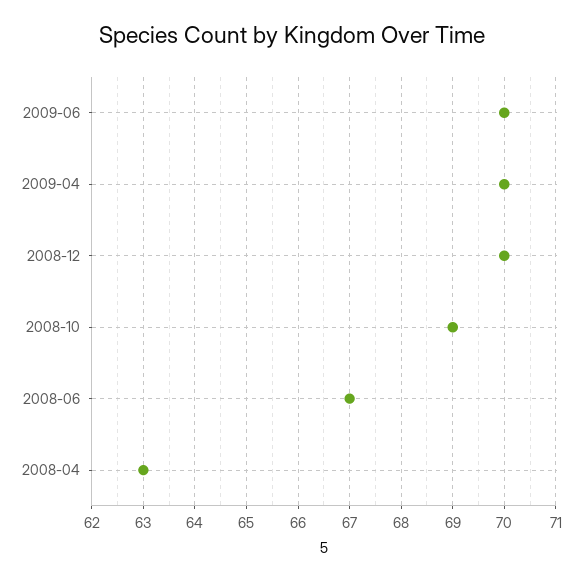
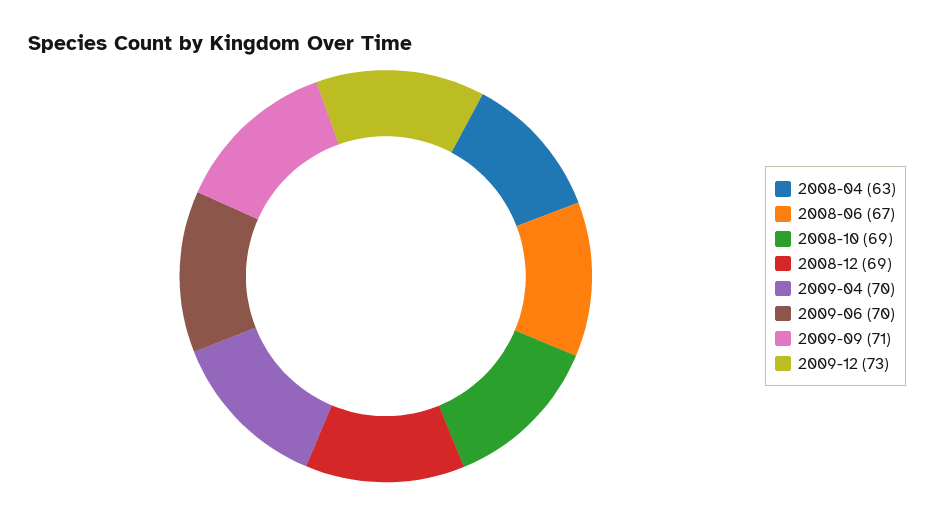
2008-12: 70 -> 69
2009-09: none -> 71
2009-12: none -> 73

